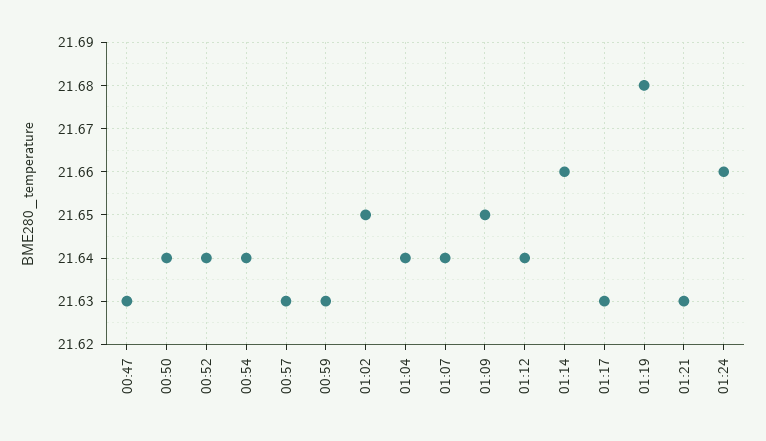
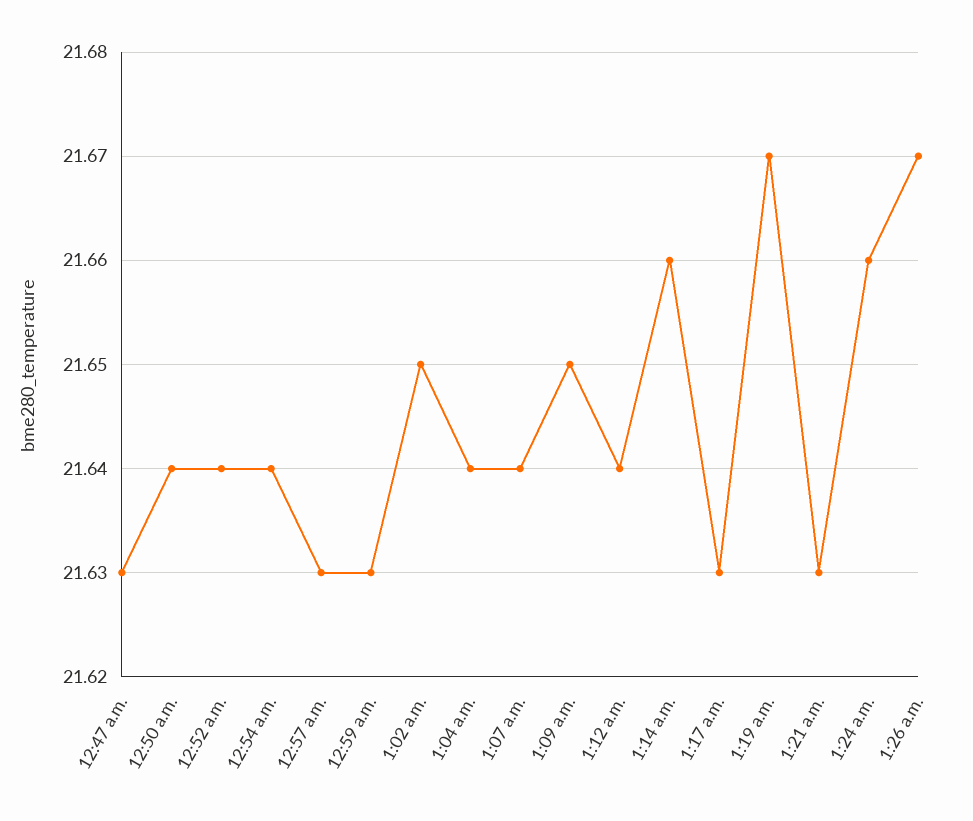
01:19: 21.68 -> 21.67
1:26 a.m.: none -> 21.67

